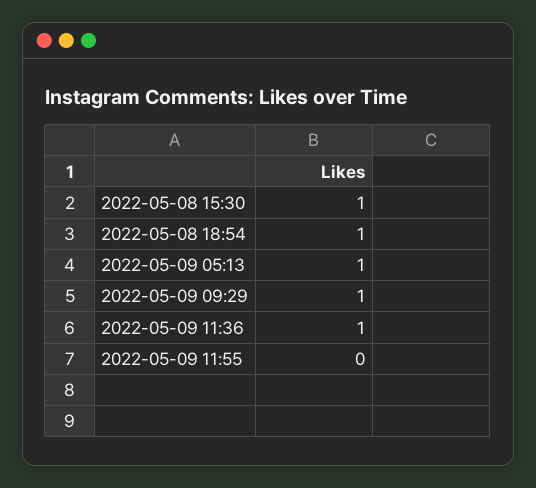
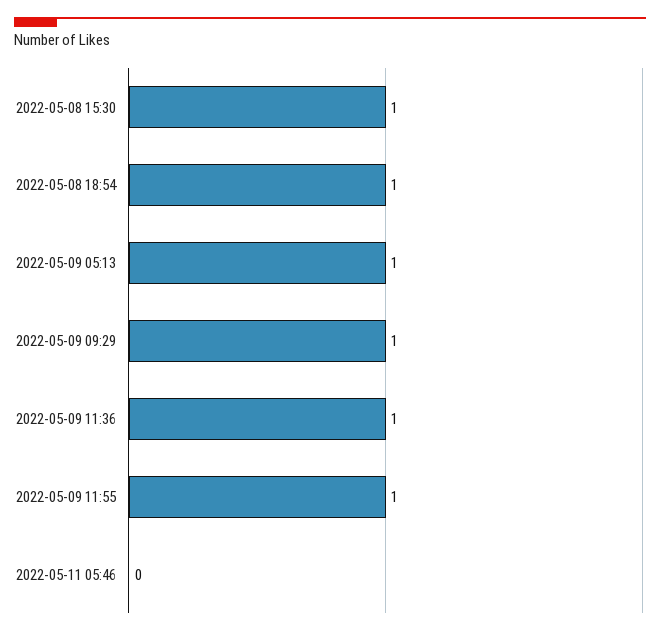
2022-05-09 11:55: 0 -> 1
2022-05-11 05:46: none -> 0

